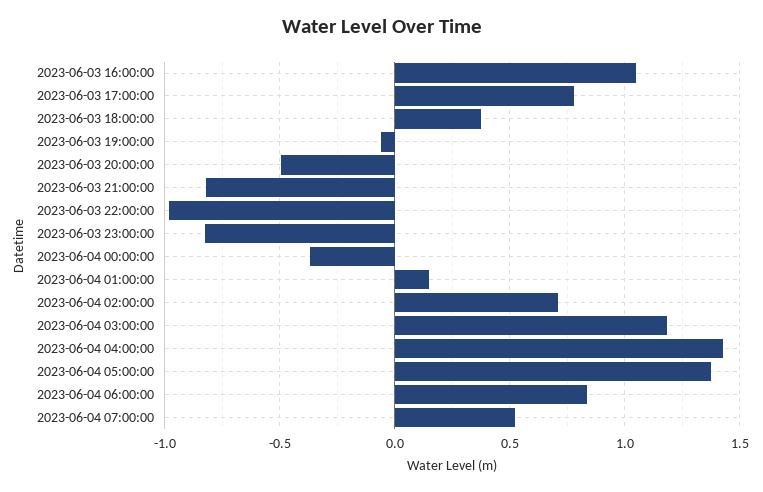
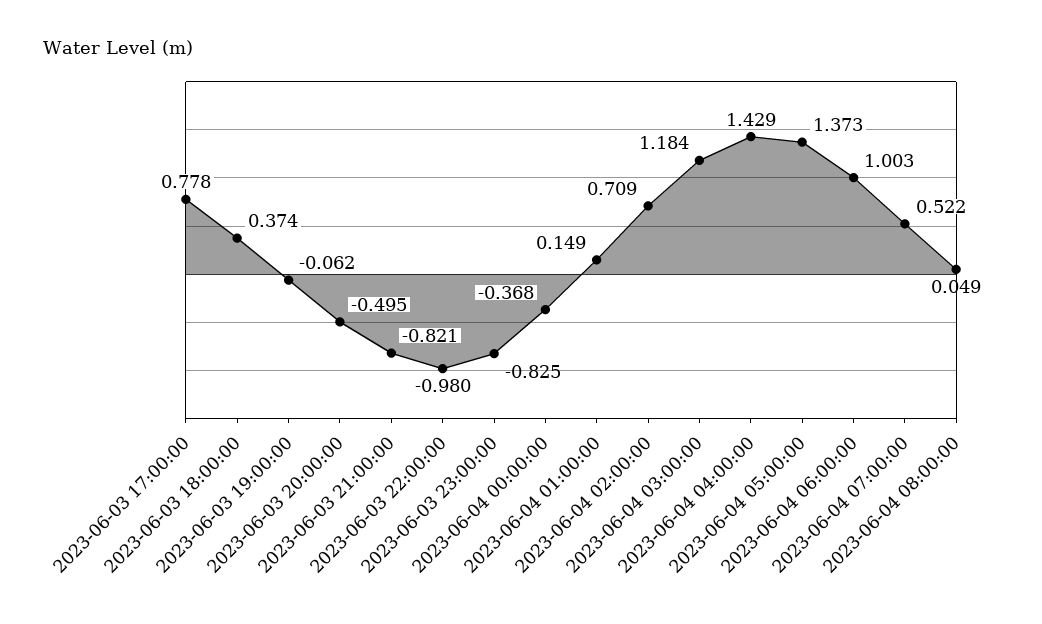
2023-06-03 16:00:00: 1.05 -> none
2023-06-04 06:00:00: 0.85 -> 1.003
2023-06-04 08:00:00: none -> 0.049

